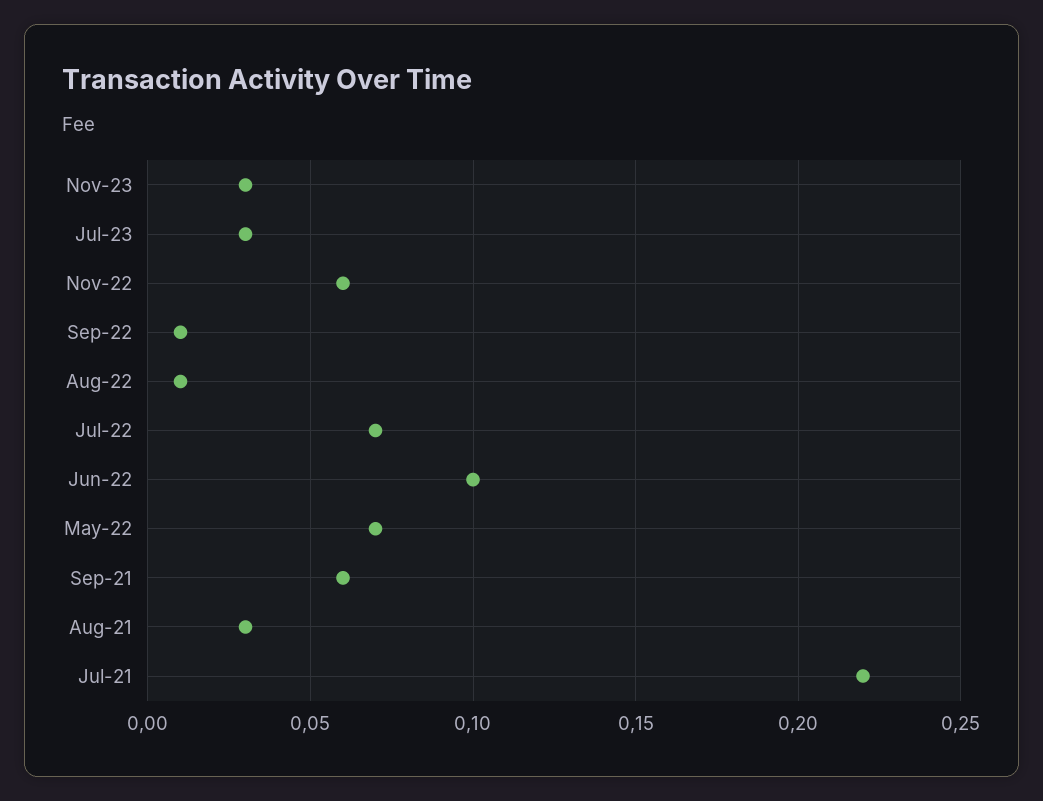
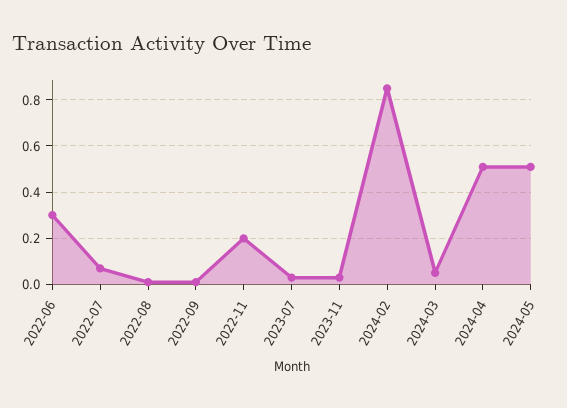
Nov-22: 0.06 -> 0.2
Jun-22: 0.1 -> 0.3
May-22: 0.07 -> none
Sep-21: 0.06 -> none
Aug-21: 0.03 -> none
Jul-21: 0.22 -> none
2024-02: none -> 0.85
2024-03: none -> 0.05
2024-04: none -> 0.5
2024-05: none -> 0.5

